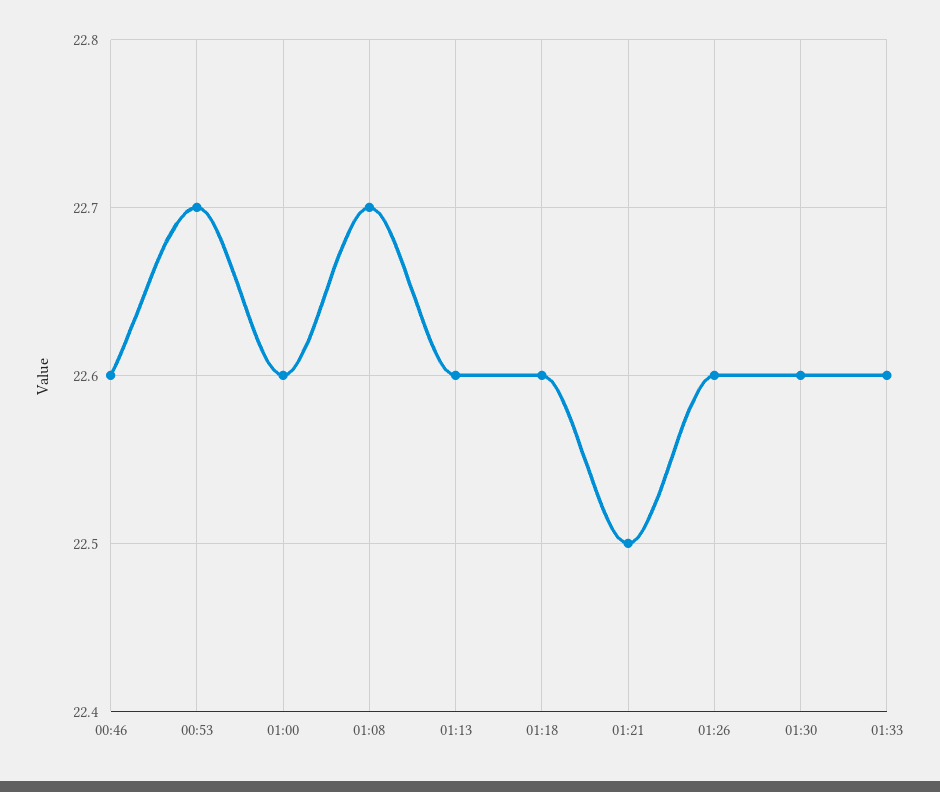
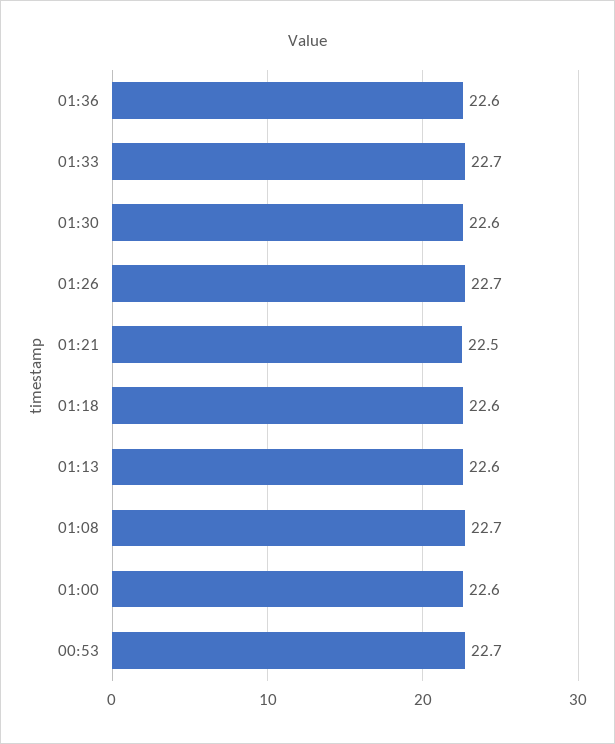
00:46: 22.6 -> none
01:26: 22.6 -> 22.7
01:33: 22.6 -> 22.7
01:36: none -> 22.6

